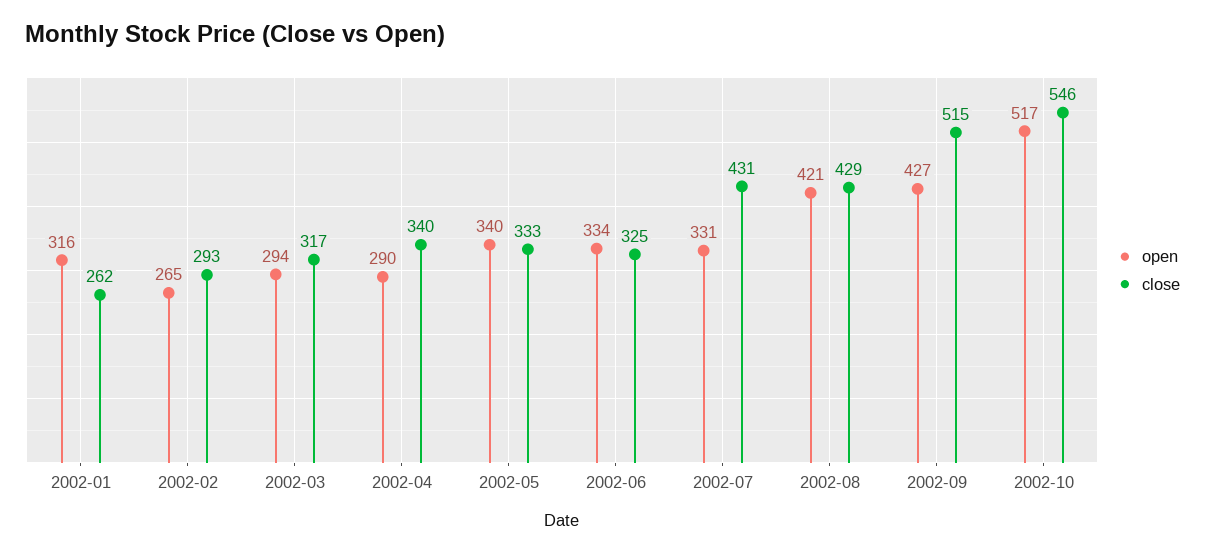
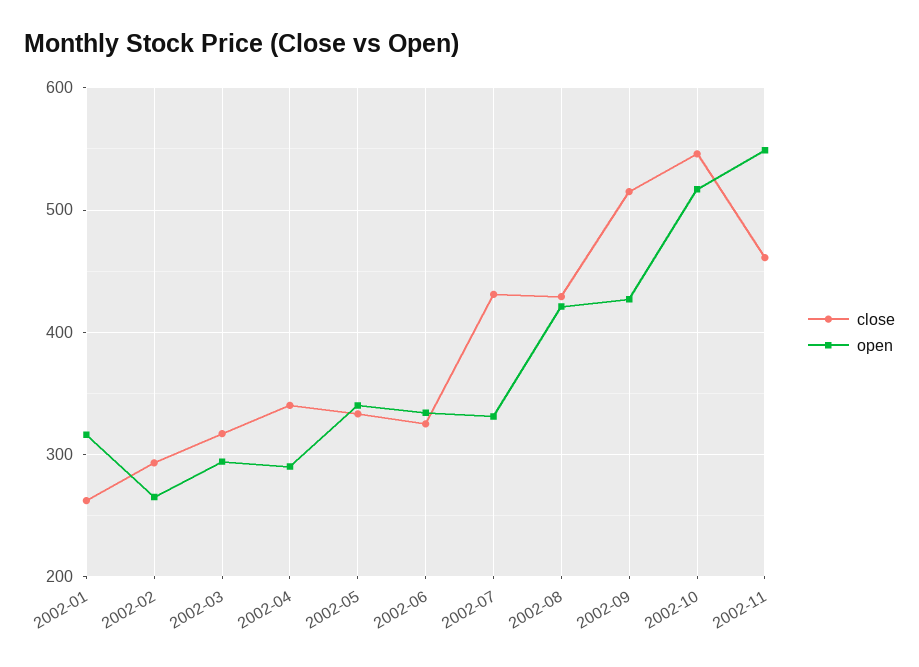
close, 2002-11: none -> 460
open, 2002-11: none -> 550

